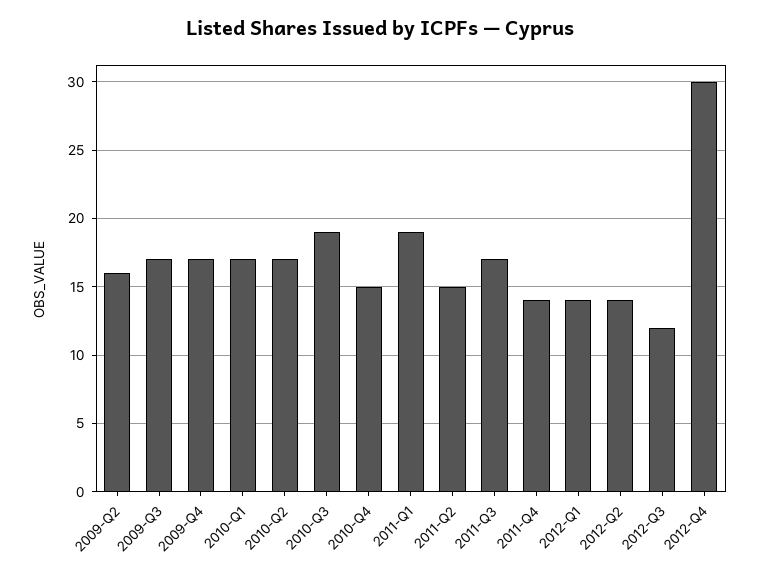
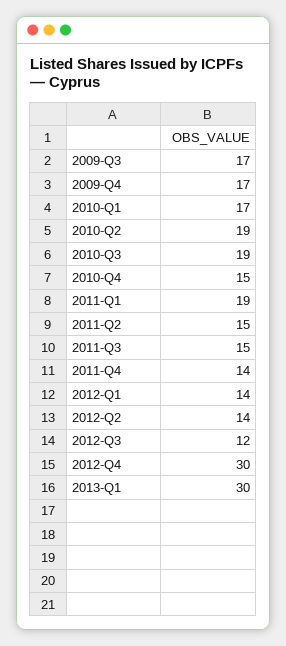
2009-Q2: 16 -> none
2010-Q2: 17 -> 19
2011-Q3: 17 -> 15
2013-Q1: none -> 30

